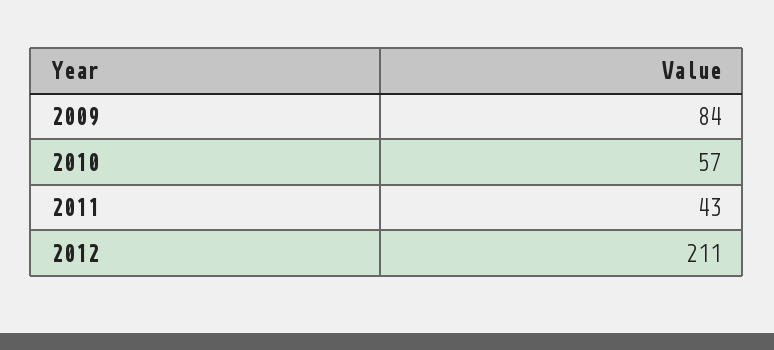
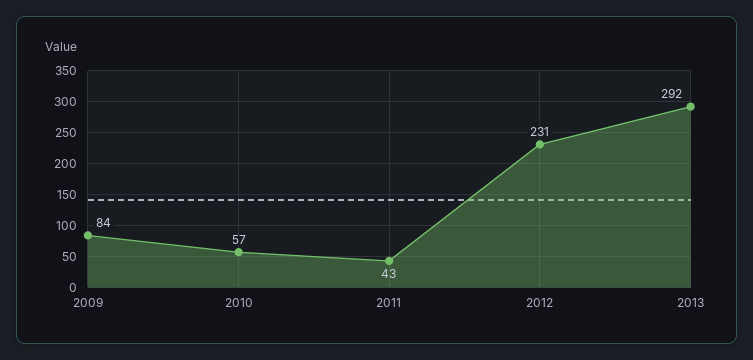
2012: 211 -> 231
2013: none -> 292

